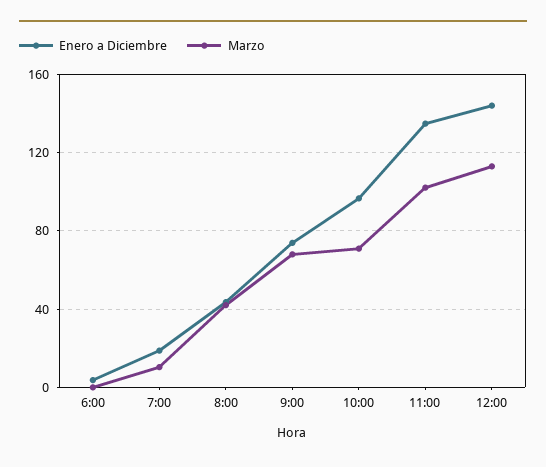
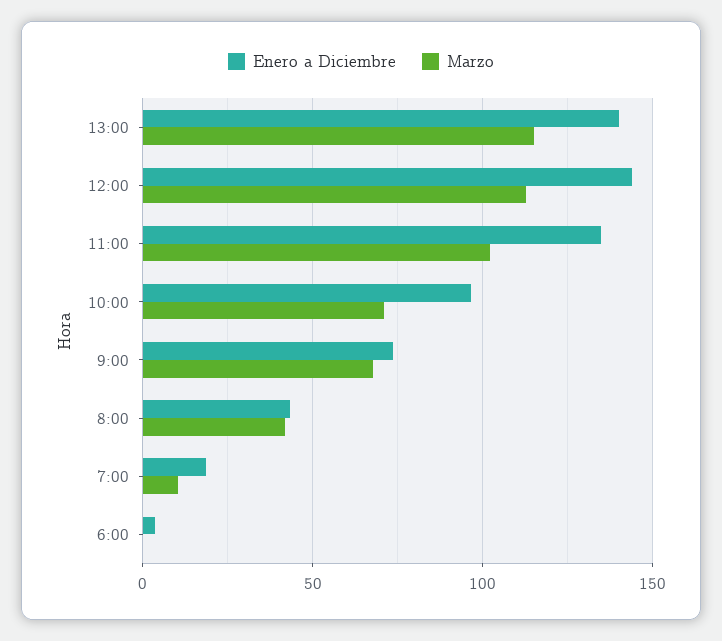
Enero a Diciembre, 13:00: none -> 140
Marzo, 13:00: none -> 115

